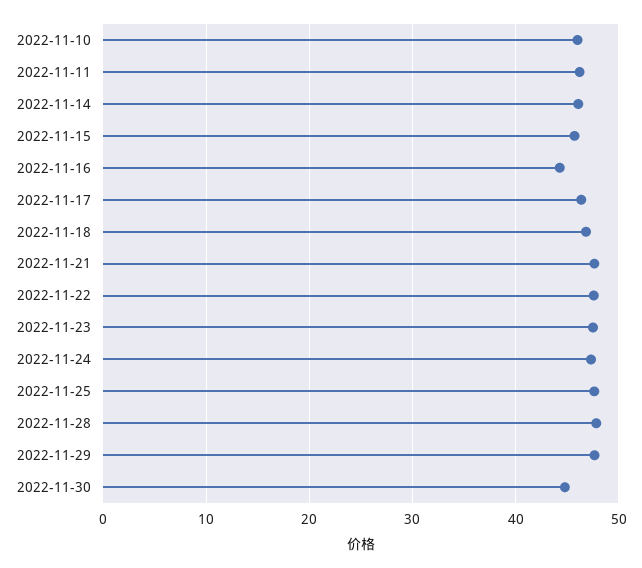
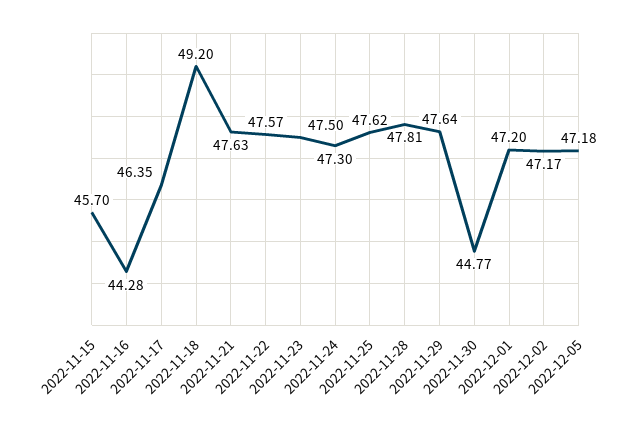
2022-11-10: 46 -> none
2022-11-11: 46 -> none
2022-11-14: 46 -> none
2022-11-18: 47 -> 49.2
2022-12-01: none -> 47.2
2022-12-02: none -> 47.17
2022-12-05: none -> 47.18

